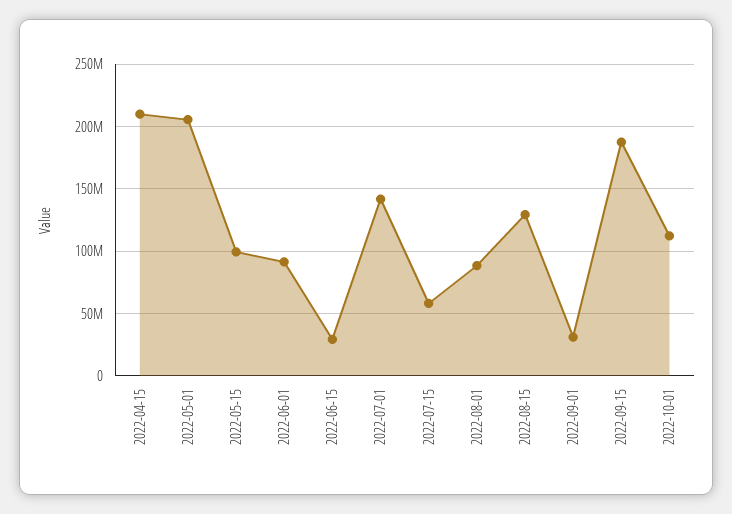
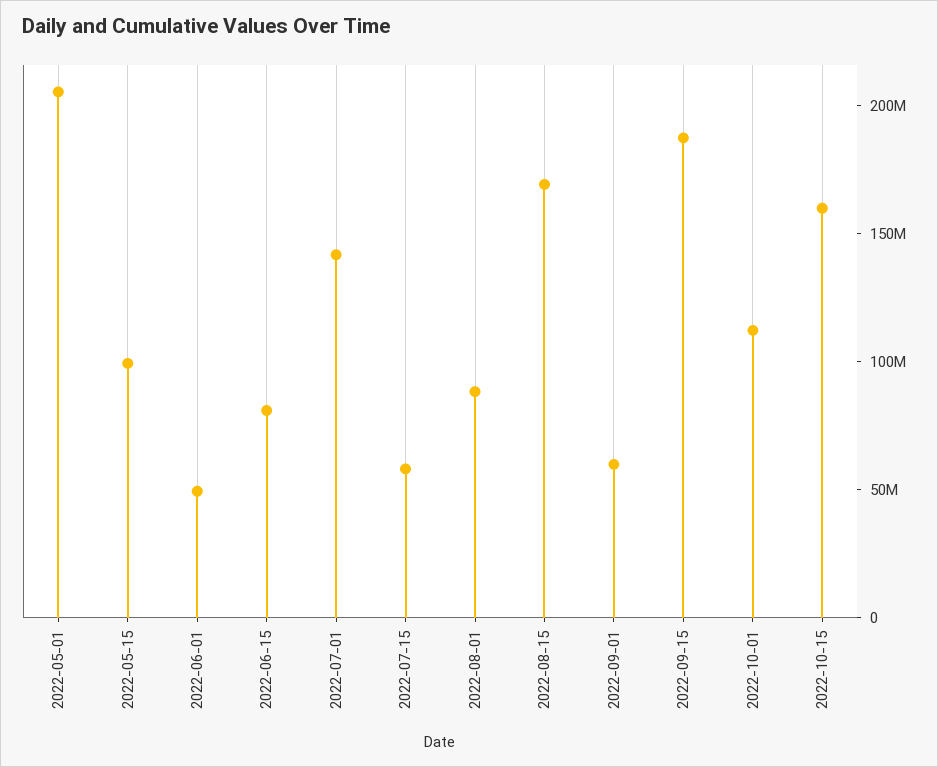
2022-04-15: 210000000 -> none
2022-06-01: 90000000 -> 50000000
2022-06-15: 30000000 -> 80000000
2022-08-15: 130000000 -> 170000000
2022-09-01: 30000000 -> 60000000
2022-10-15: none -> 160000000

